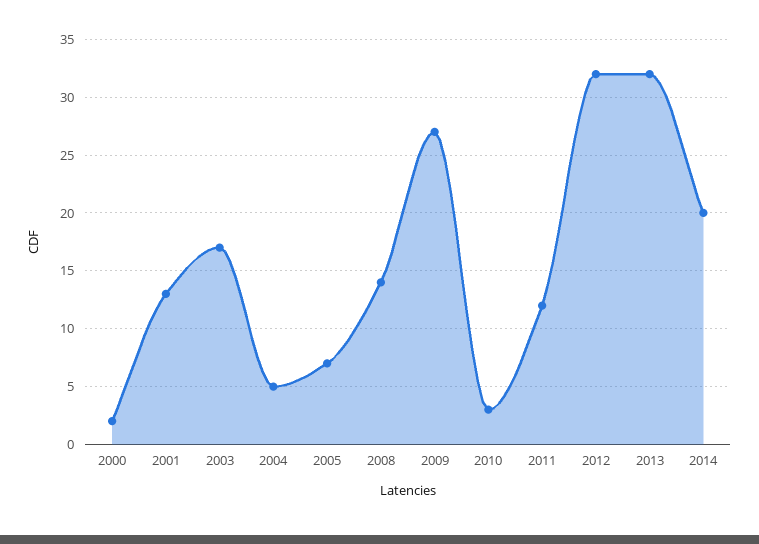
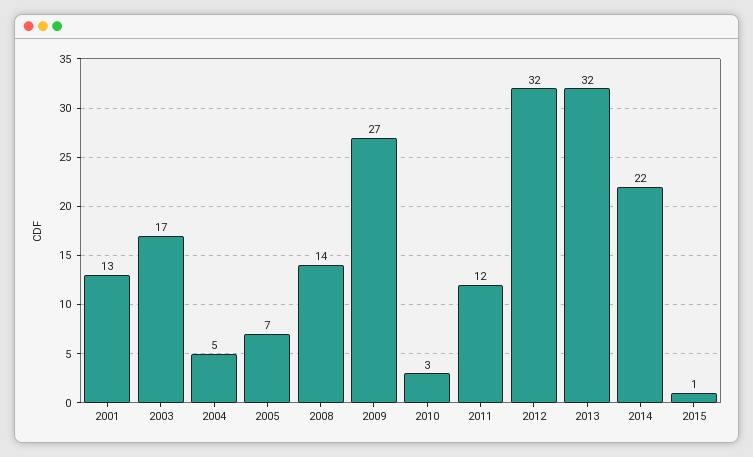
2000: 2 -> none
2014: 20 -> 22
2015: none -> 1

